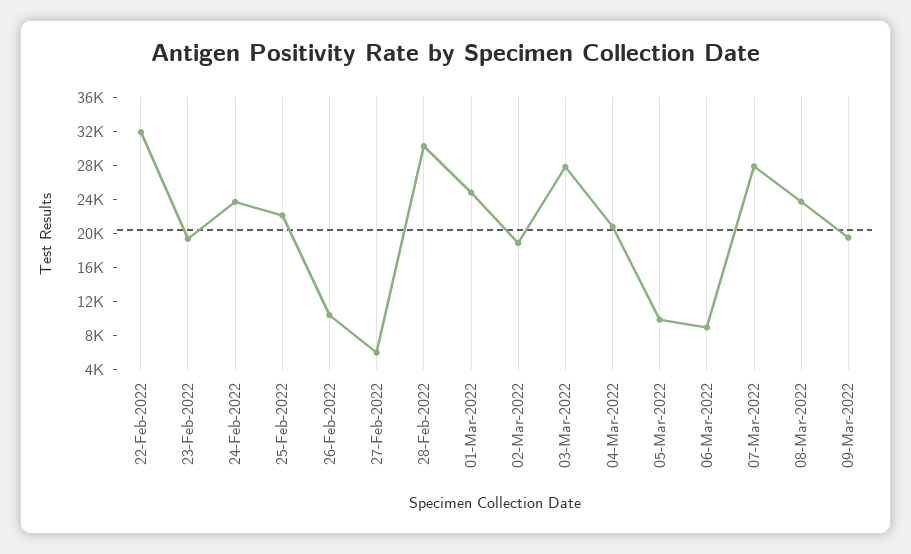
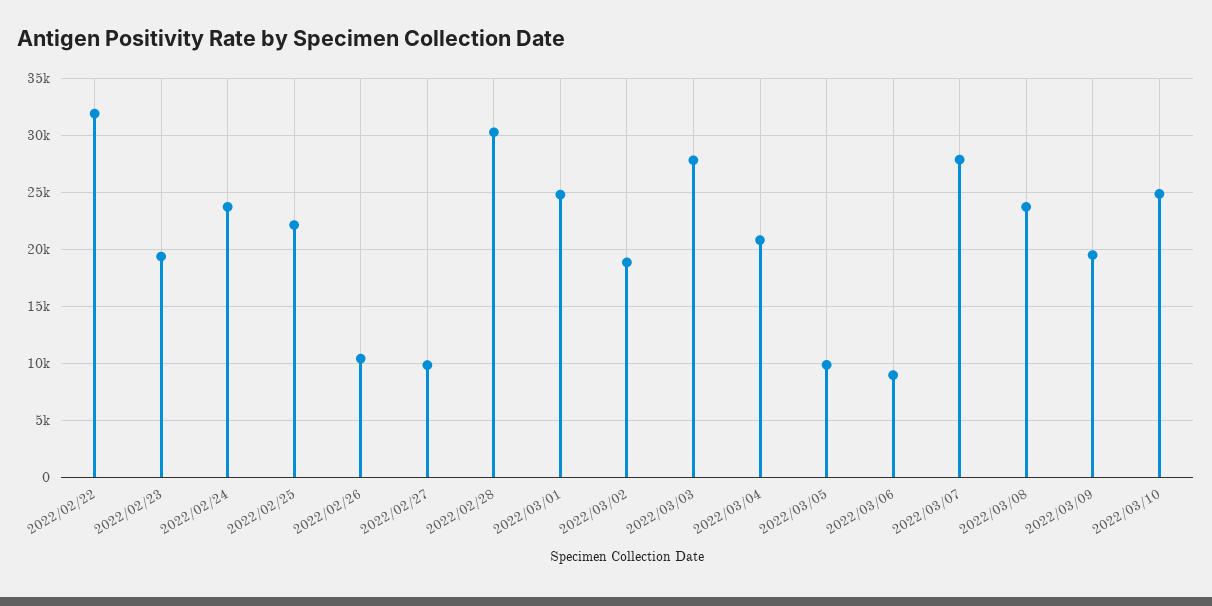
27-Feb-2022: 6000 -> 10000
2022/03/10: none -> 25000

